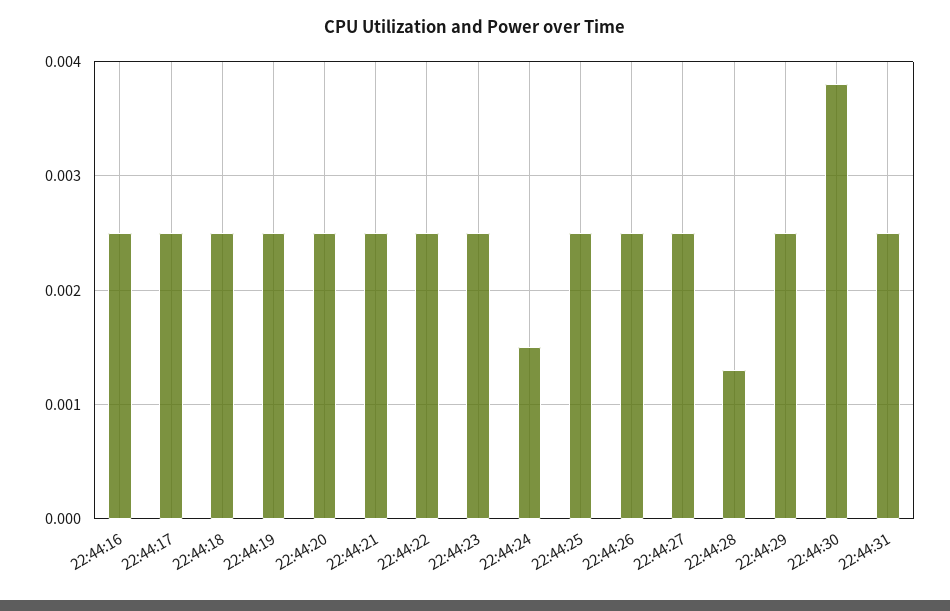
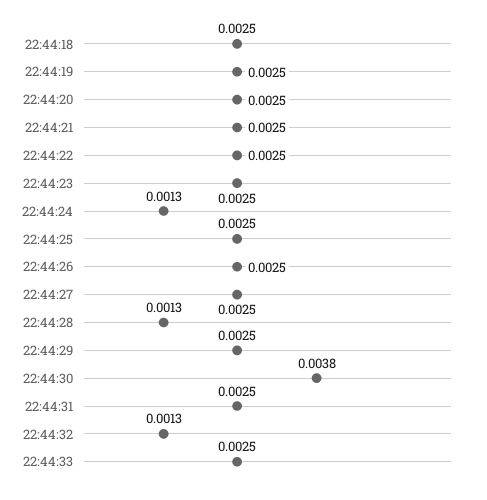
22:44:16: 0.0025 -> none
22:44:17: 0.0025 -> none
22:44:24: 0.0015 -> 0.0013
22:44:32: none -> 0.0013
22:44:33: none -> 0.0025

